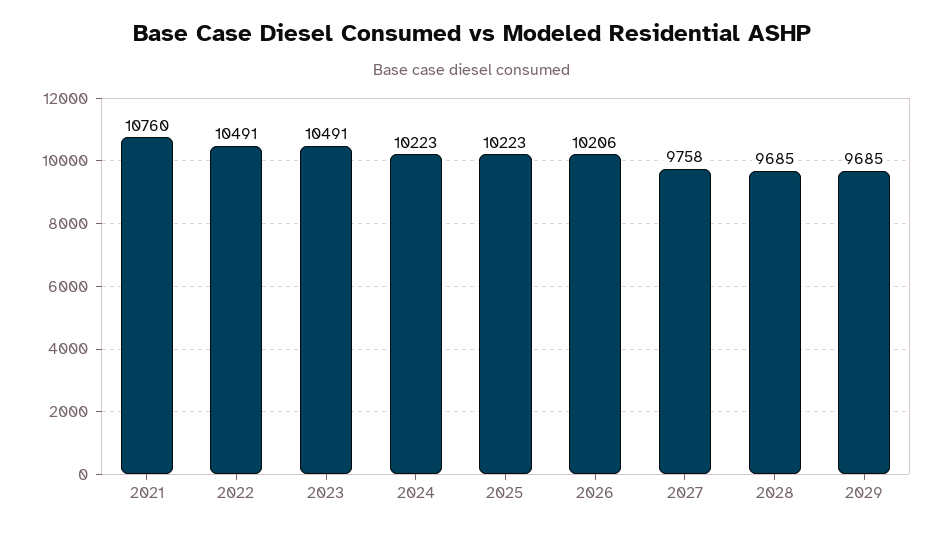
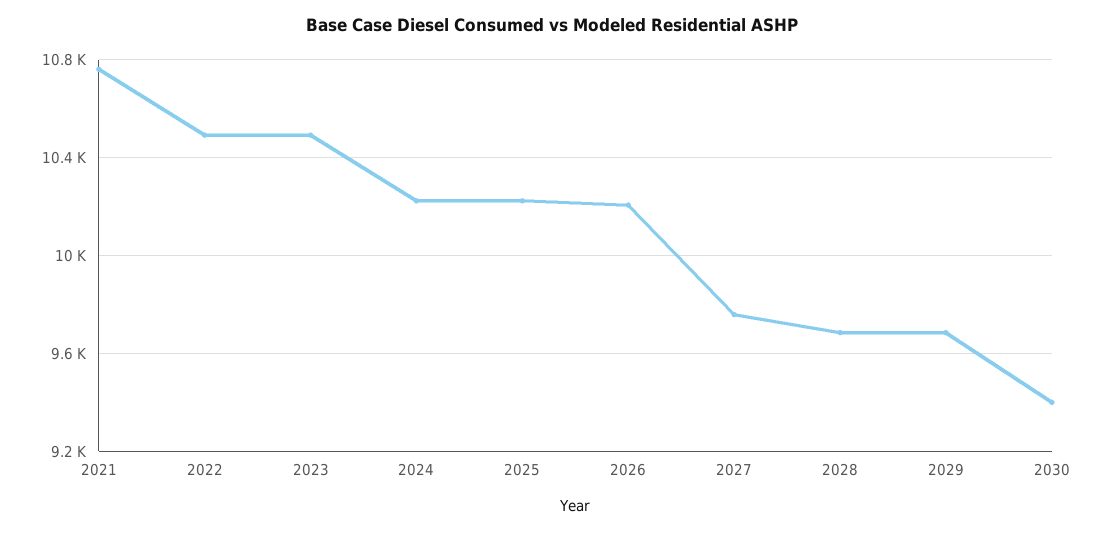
2030: none -> 9400

